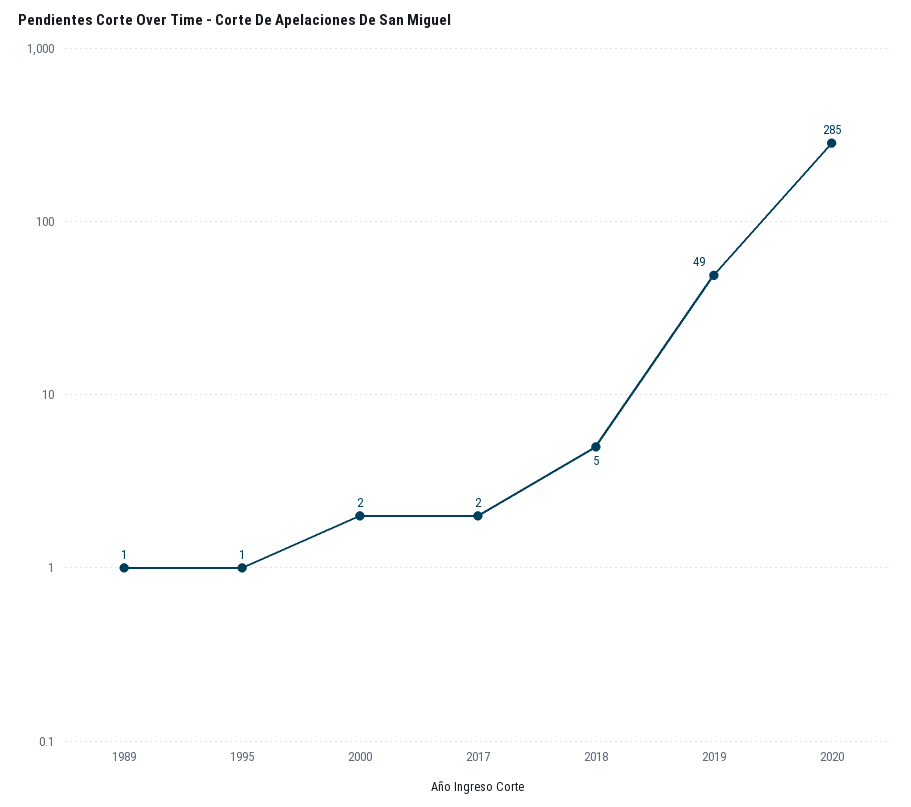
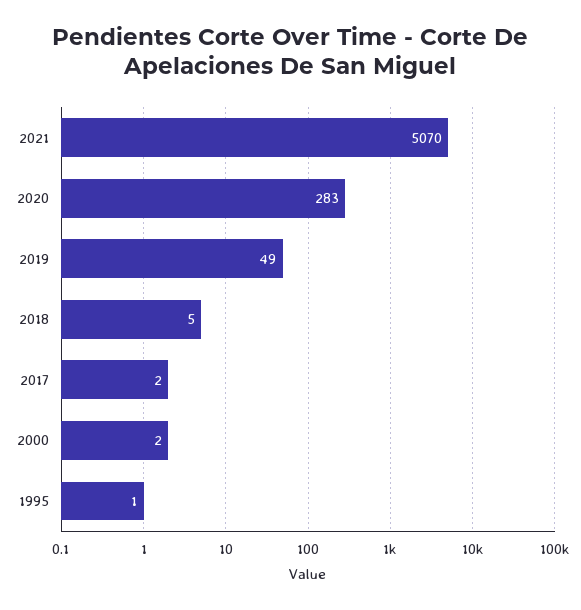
1989: 1 -> none
2020: 285 -> 283
2021: none -> 5070

